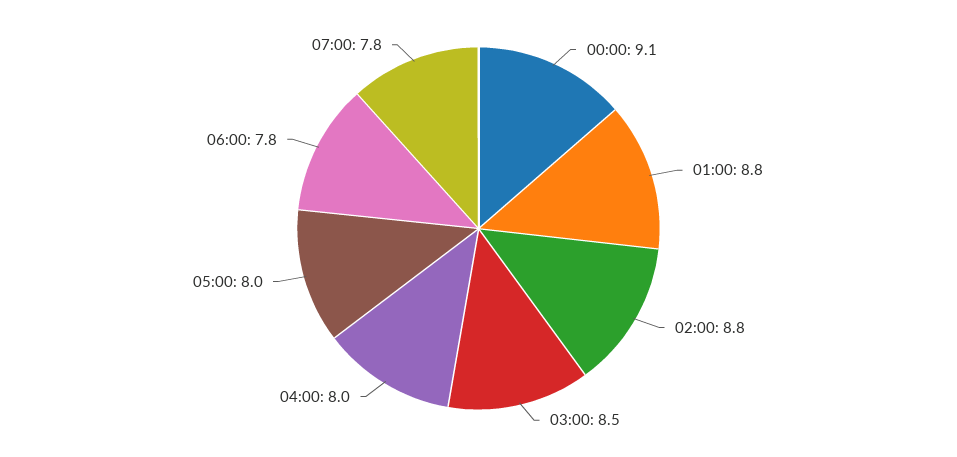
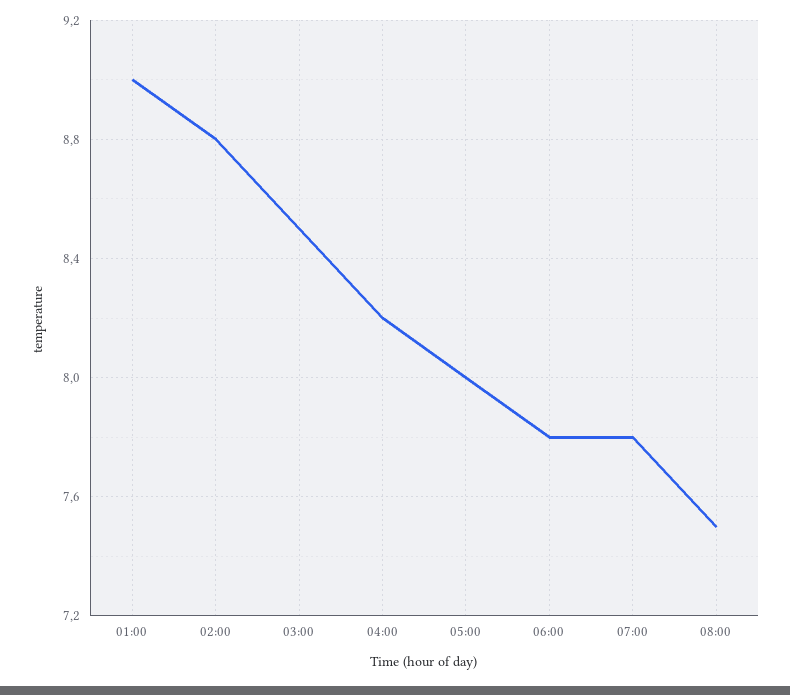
00:00: 9.1 -> none
01:00: 8.8 -> 9
04:00: 8 -> 8.2
08:00: none -> 7.5

